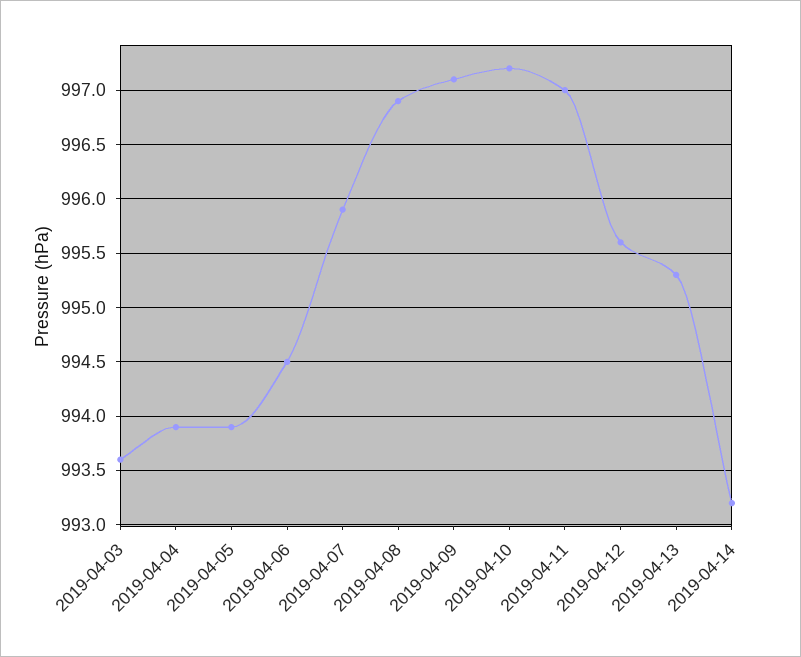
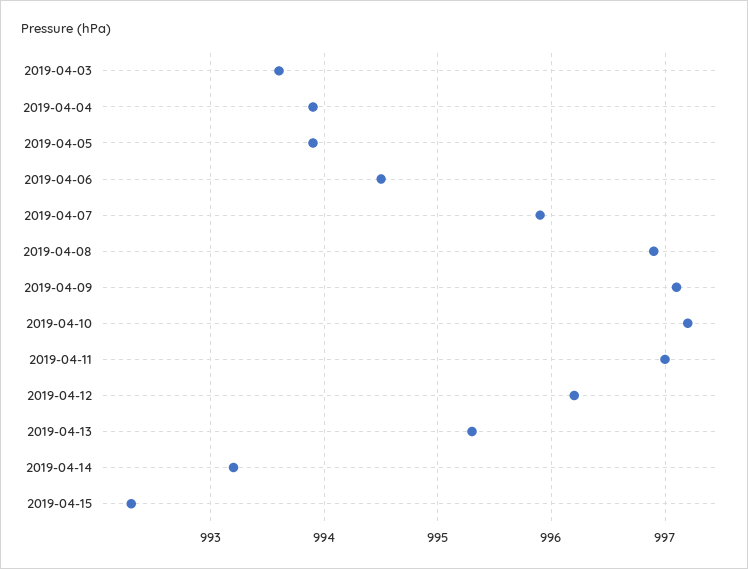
2019-04-12: 995.6 -> 996.2
2019-04-15: none -> 992.3

